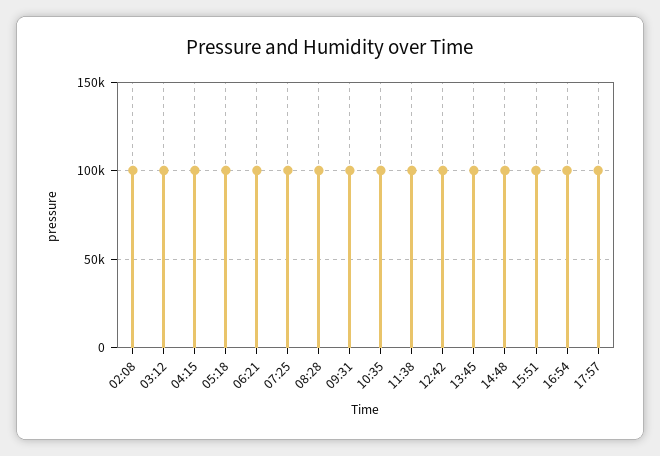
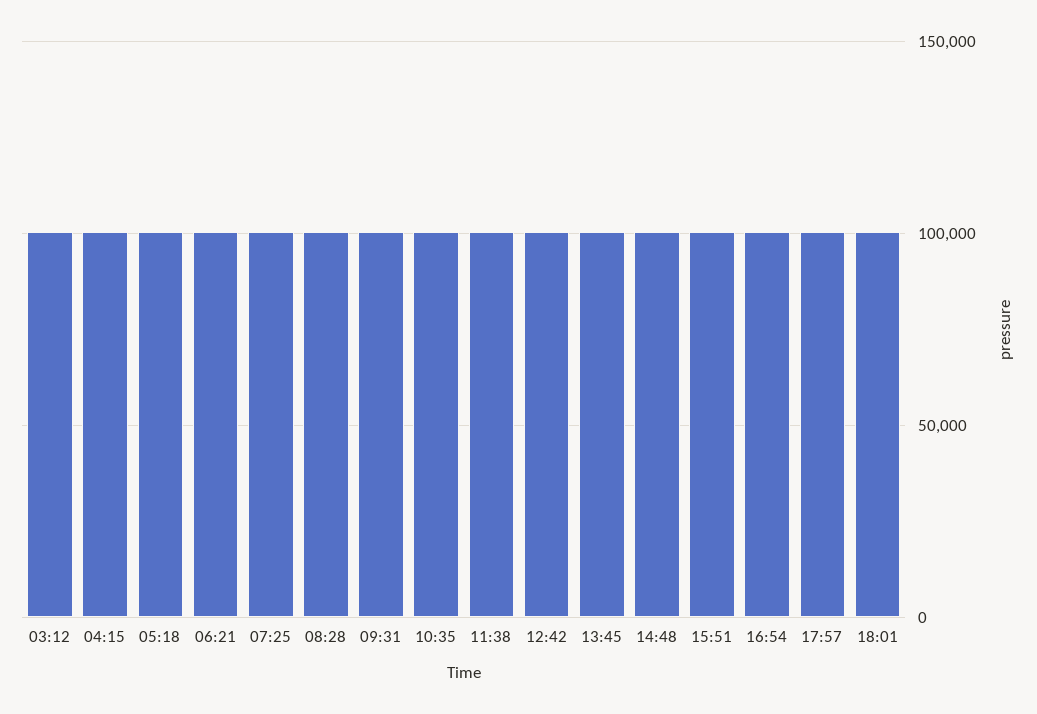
02:08: 100000 -> none
18:01: none -> 100000

